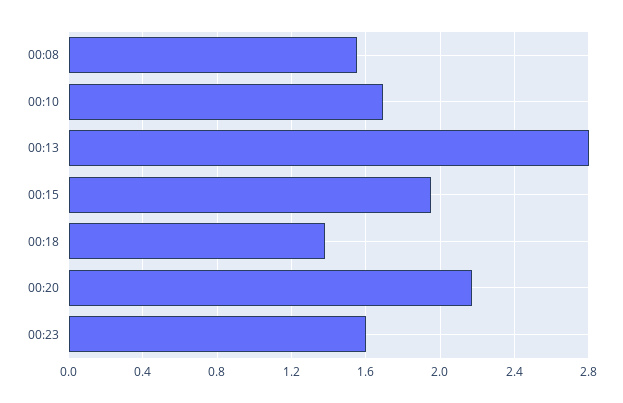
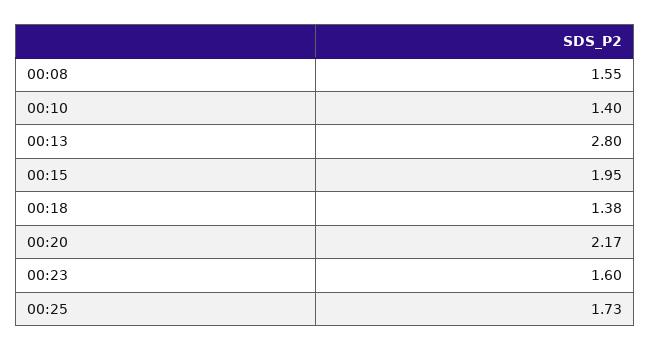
00:10: 1.7 -> 1.4
00:25: none -> 1.73

